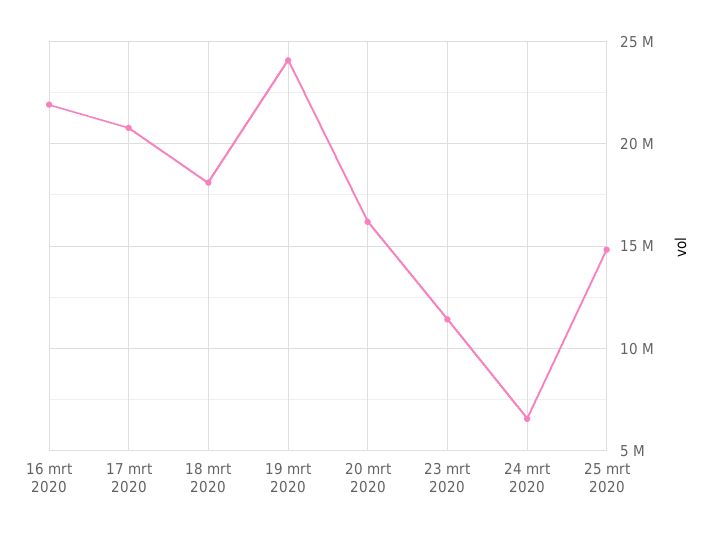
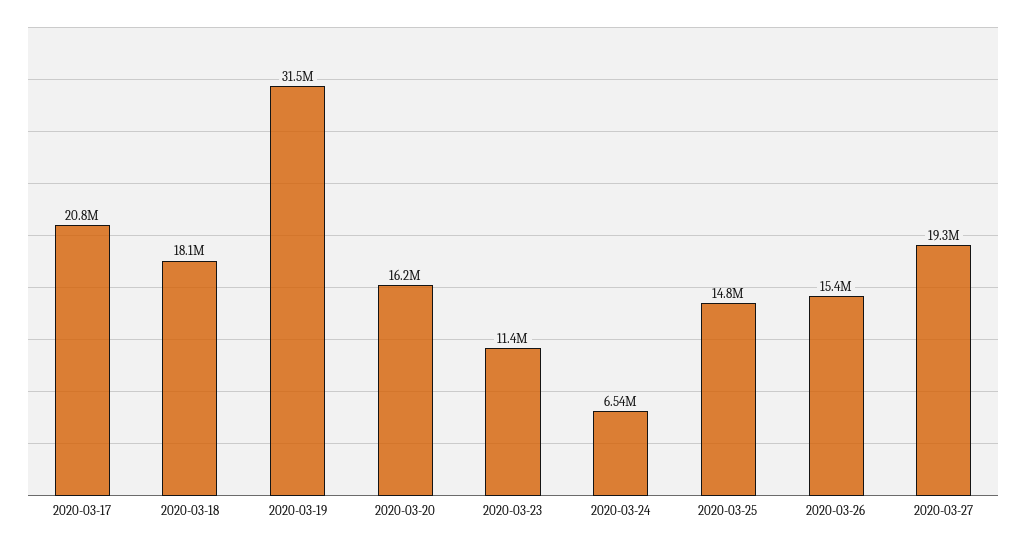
16 mrt 2020: 22000000 -> none
19 mrt 2020: 24000000 -> 31500000
2020-03-26: none -> 15400000
2020-03-27: none -> 19300000

